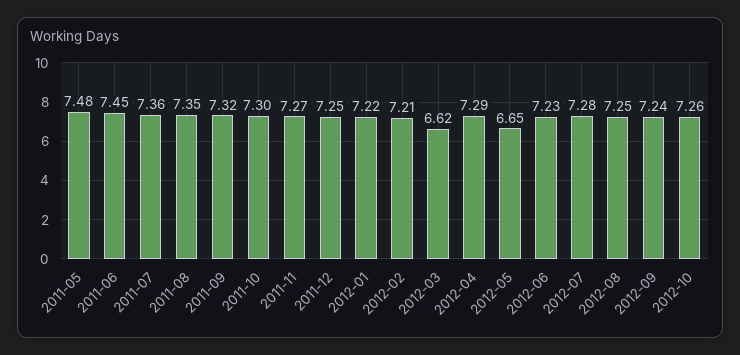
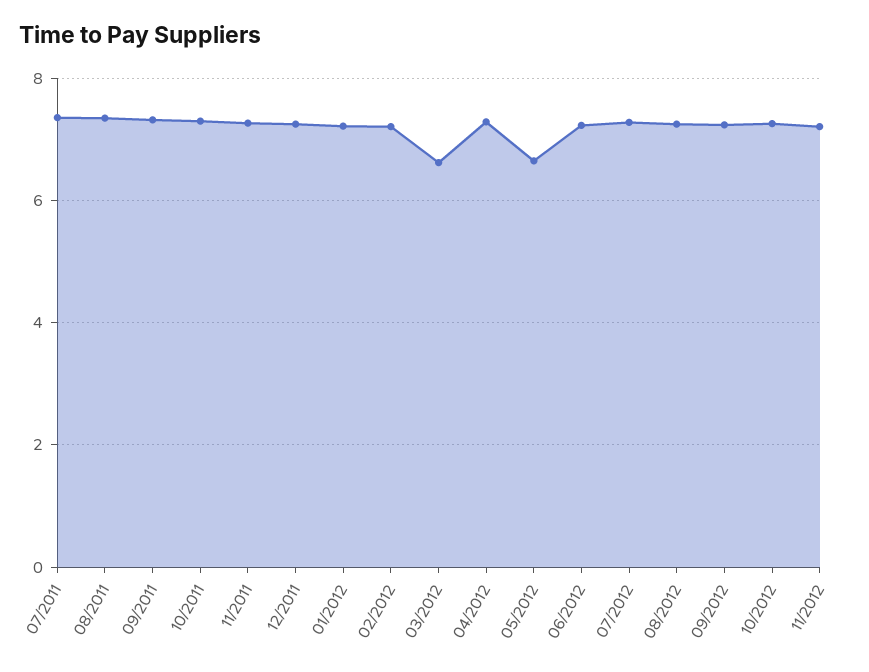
2011-05: 7.48 -> none
2011-06: 7.45 -> none
11/2012: none -> 7.2

